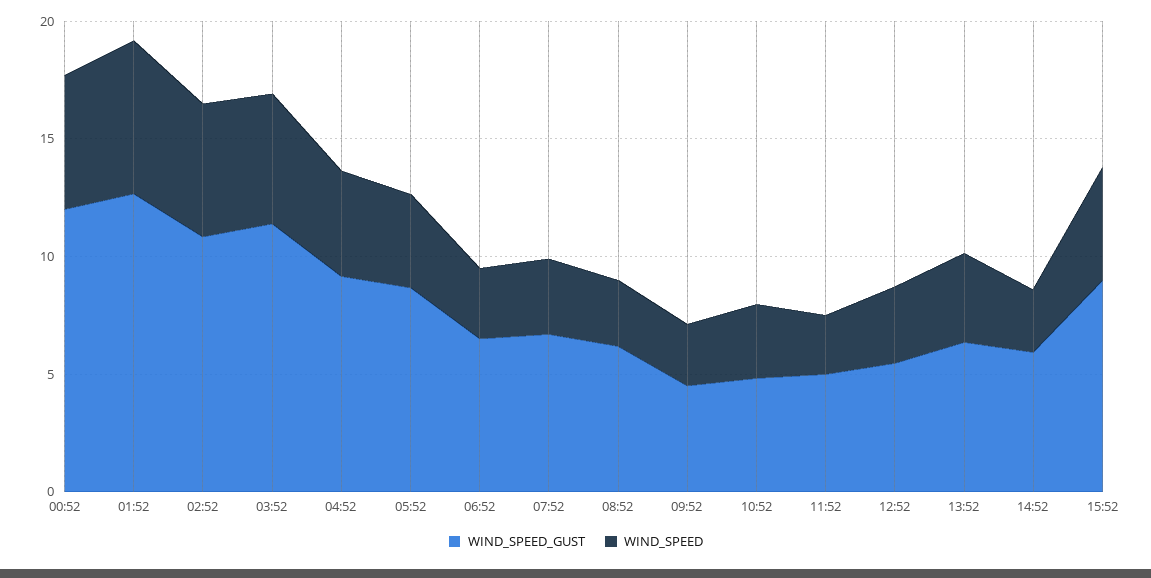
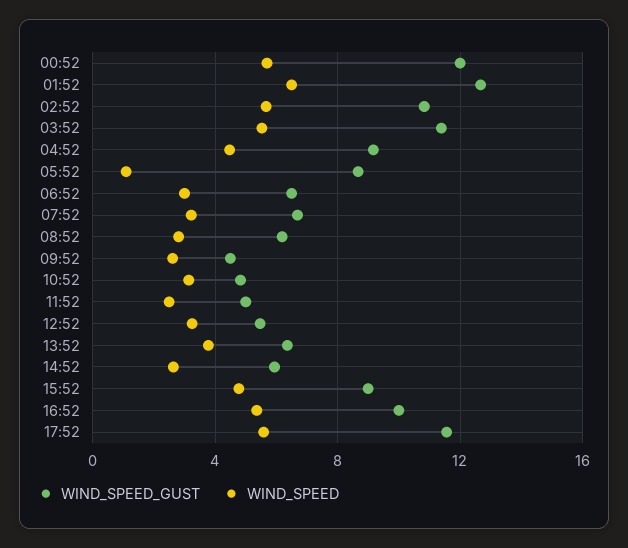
WIND_SPEED, 05:52: 4 -> 1
WIND_SPEED_GUST, 16:52: none -> 10
WIND_SPEED, 16:52: none -> 5.5
WIND_SPEED_GUST, 17:52: none -> 11.5
WIND_SPEED, 17:52: none -> 5.5

